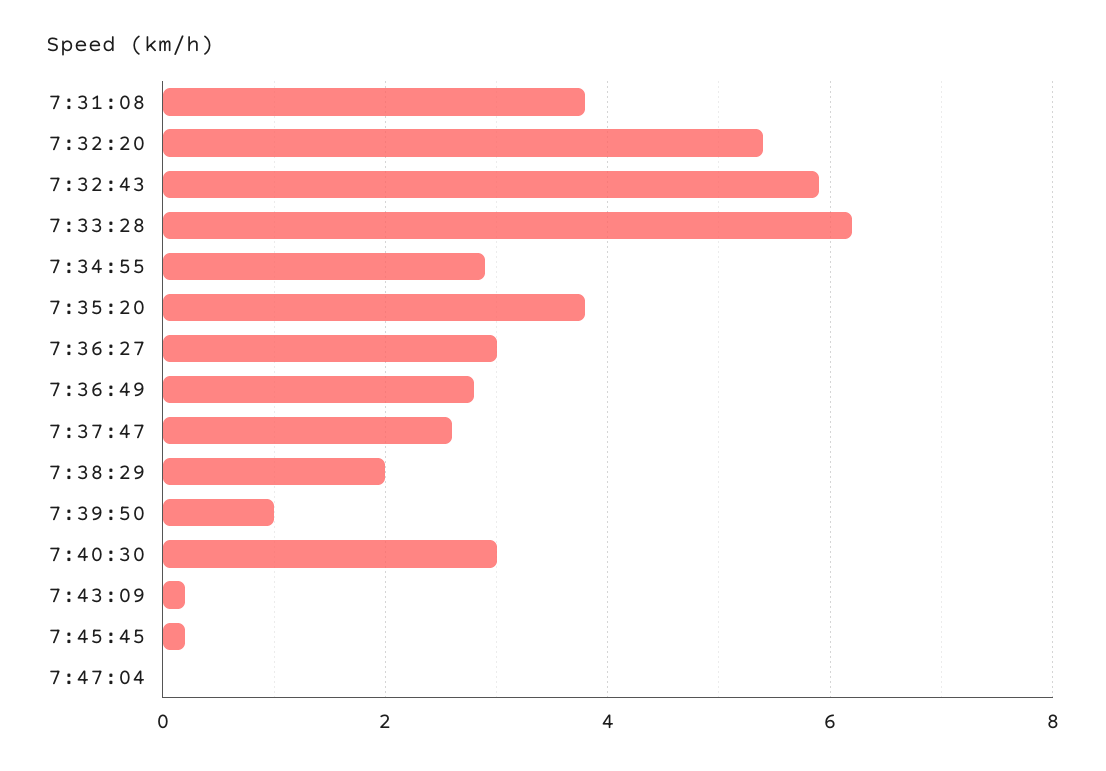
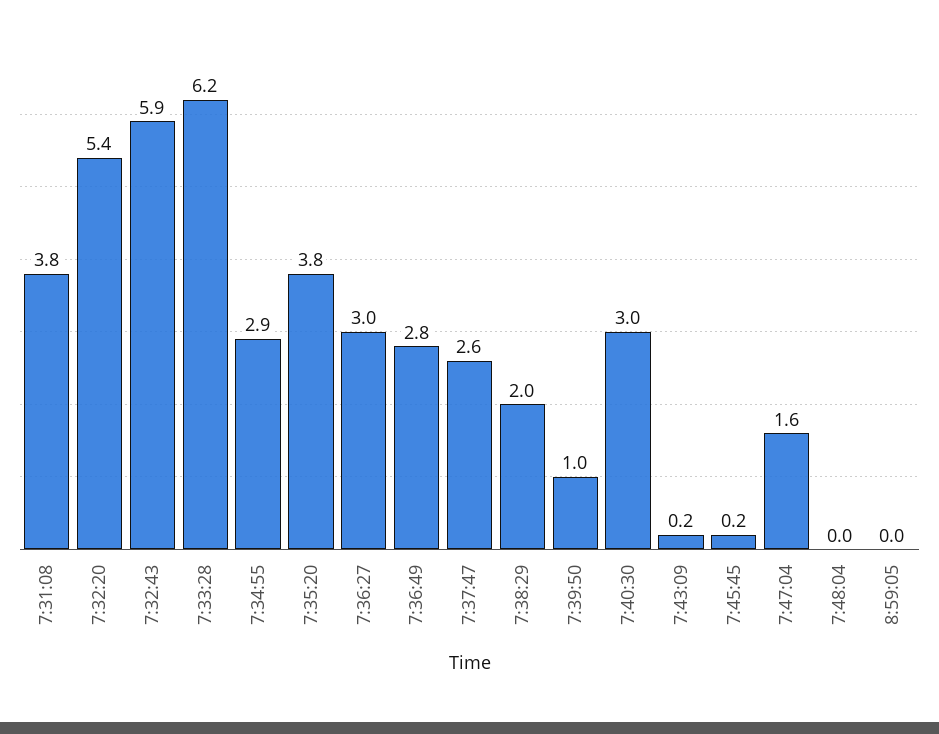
7:47:04: 0 -> 1.6
7:48:04: none -> 0
8:59:05: none -> 0

